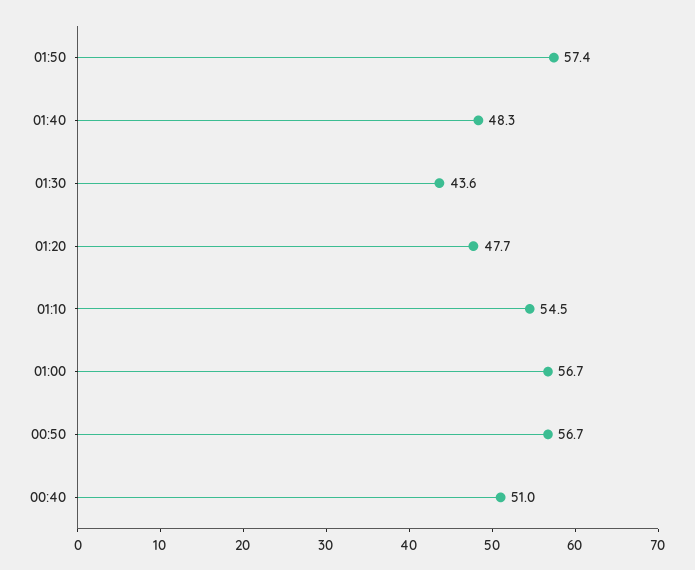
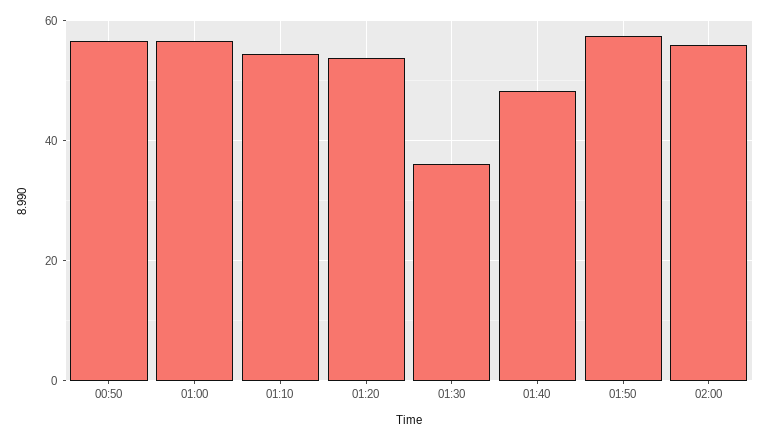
01:30: 43.6 -> 36
01:20: 47.7 -> 54
00:40: 51 -> none
02:00: none -> 56

